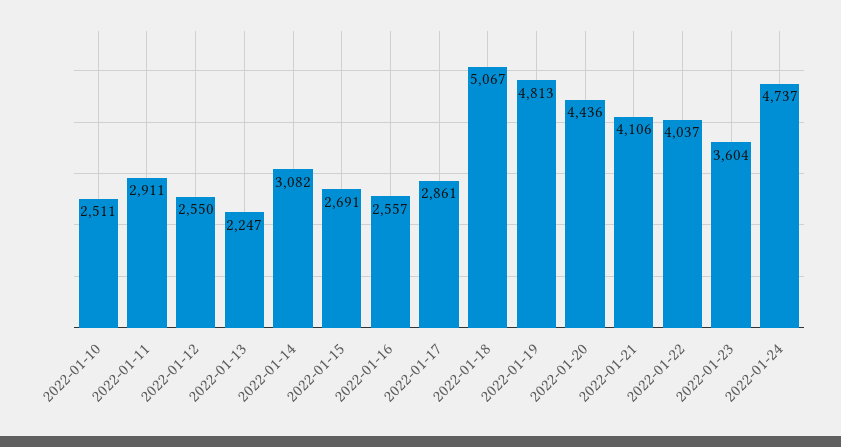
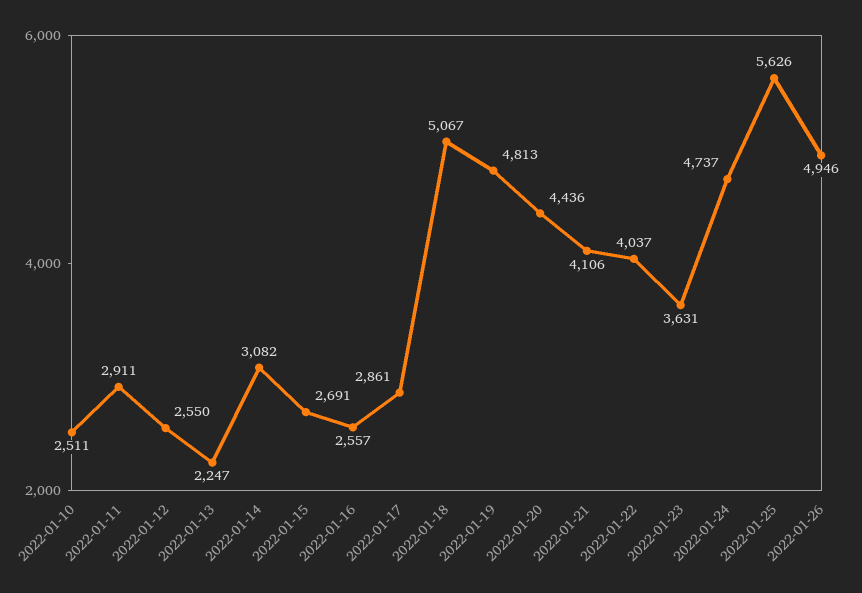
2022-01-23: 3604 -> 3631
2022-01-25: none -> 5626
2022-01-26: none -> 4946

